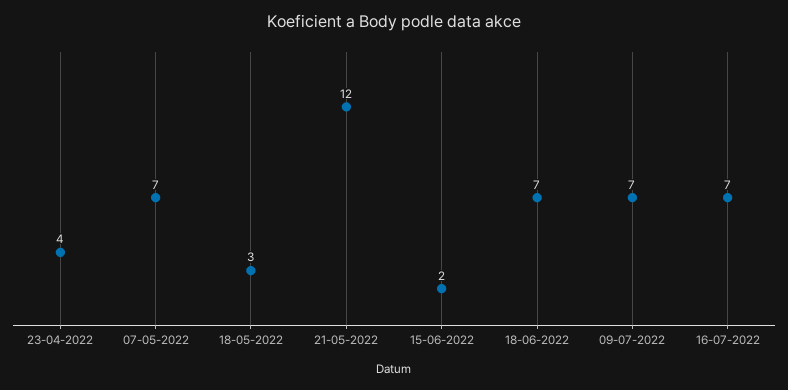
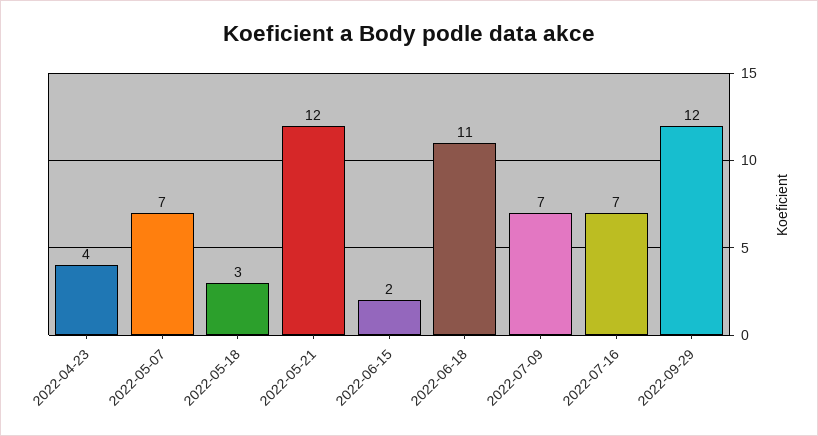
18-06-2022: 7 -> 11
2022-09-29: none -> 12

